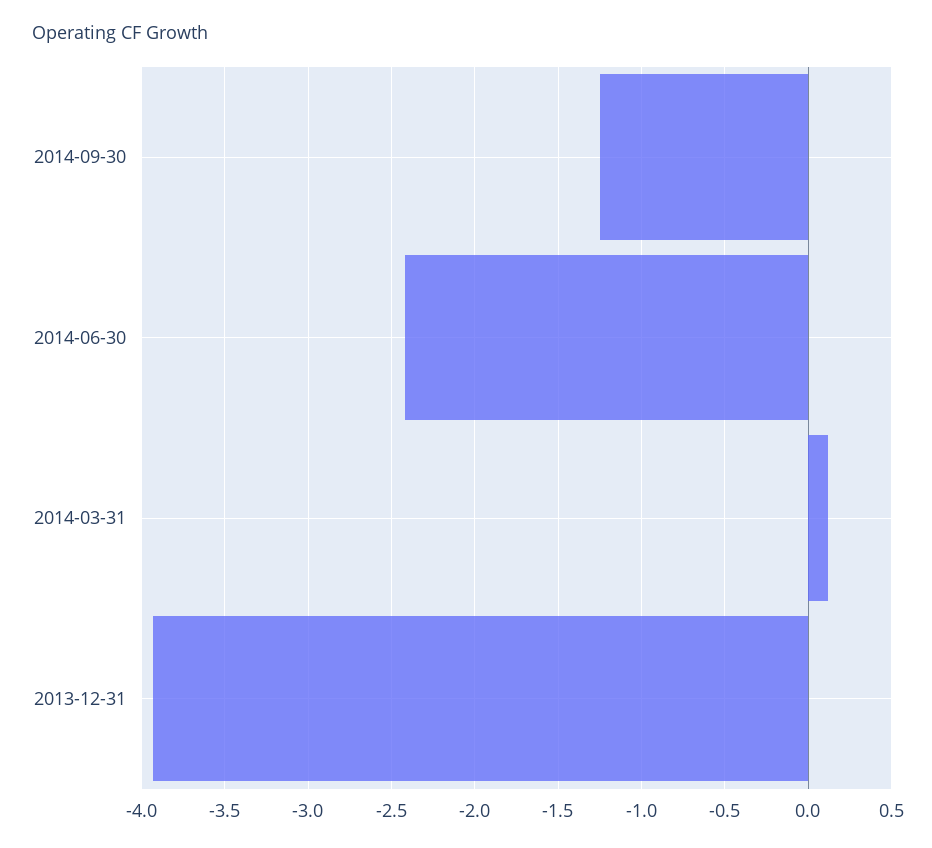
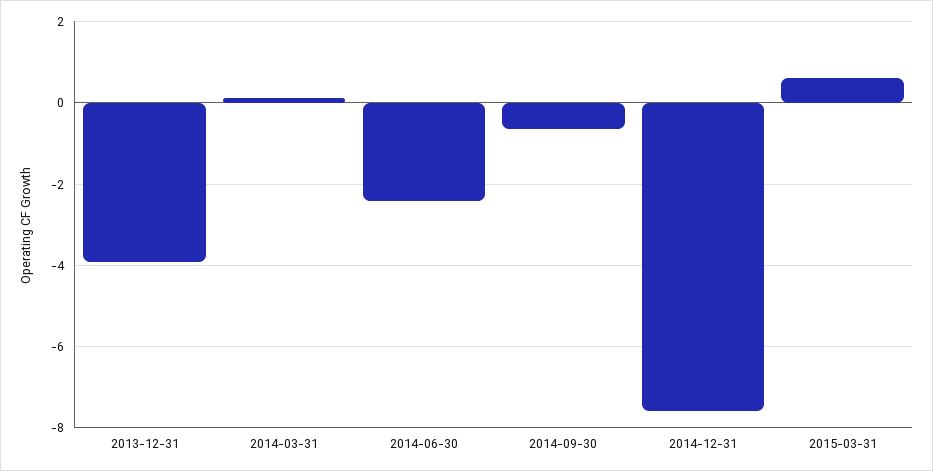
2014-09-30: -1.25 -> -0.6
2014-12-31: none -> -7.6
2015-03-31: none -> 0.6

